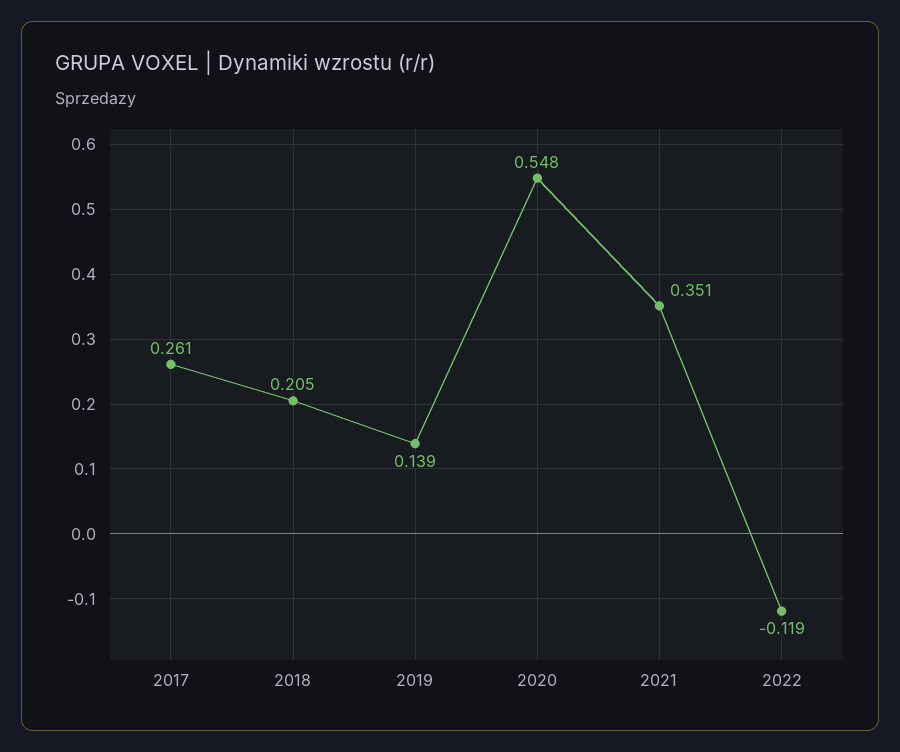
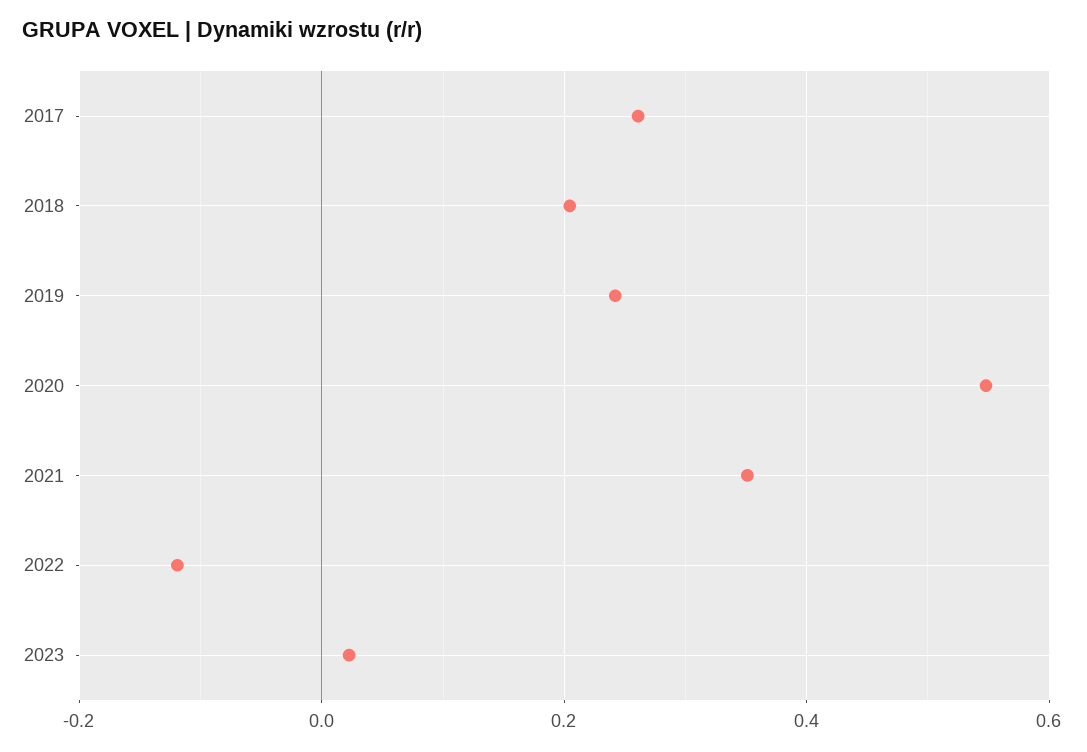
2019: 0.139 -> 0.24
2023: none -> 0.02

